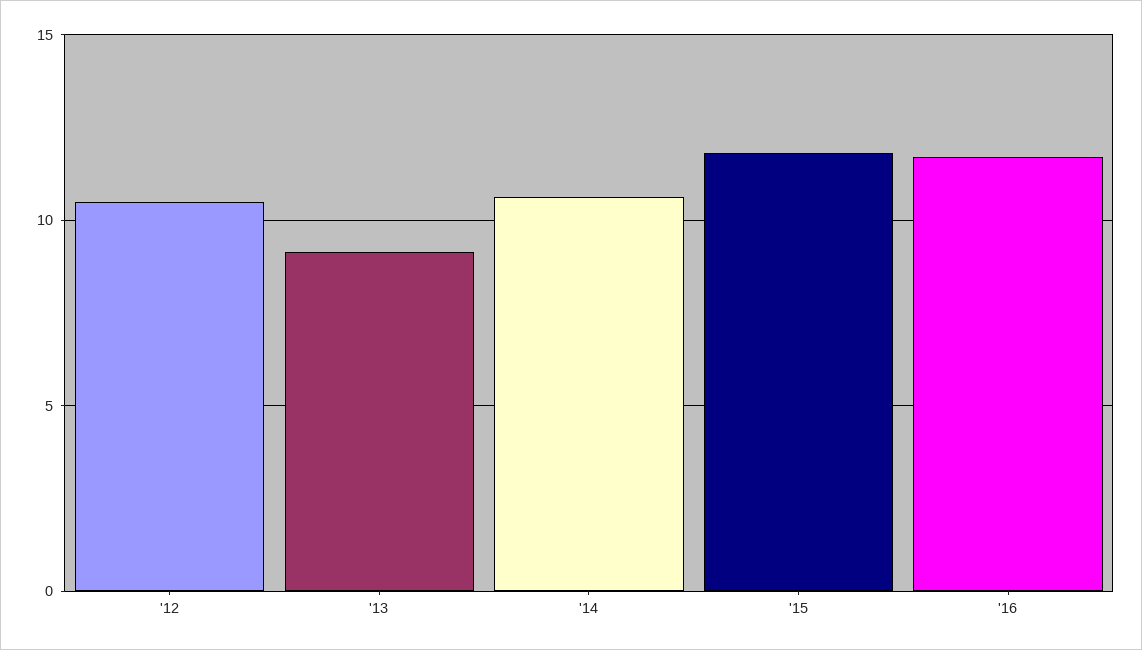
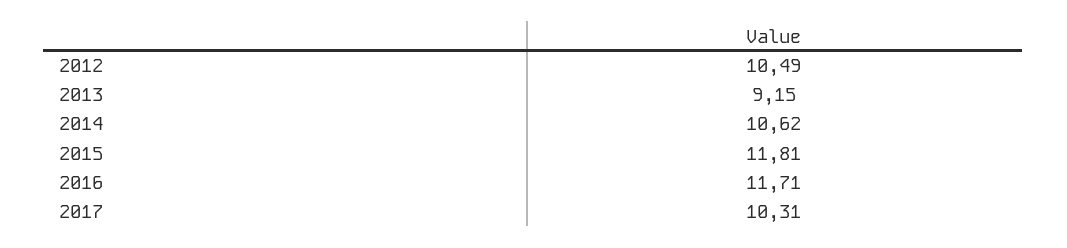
2017: none -> 10.31

